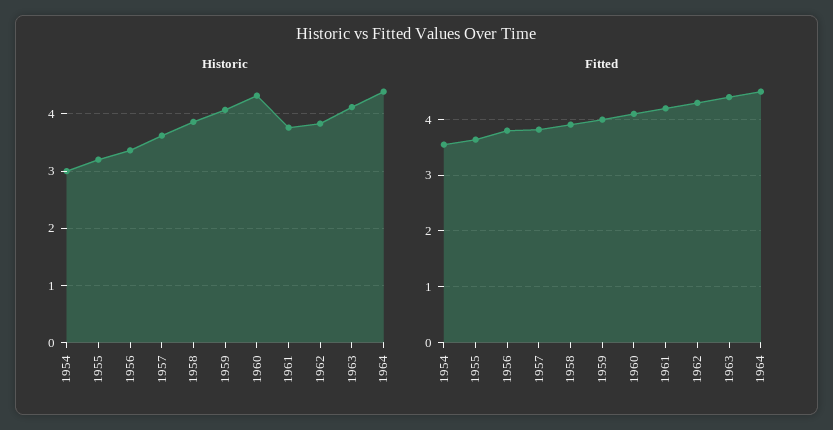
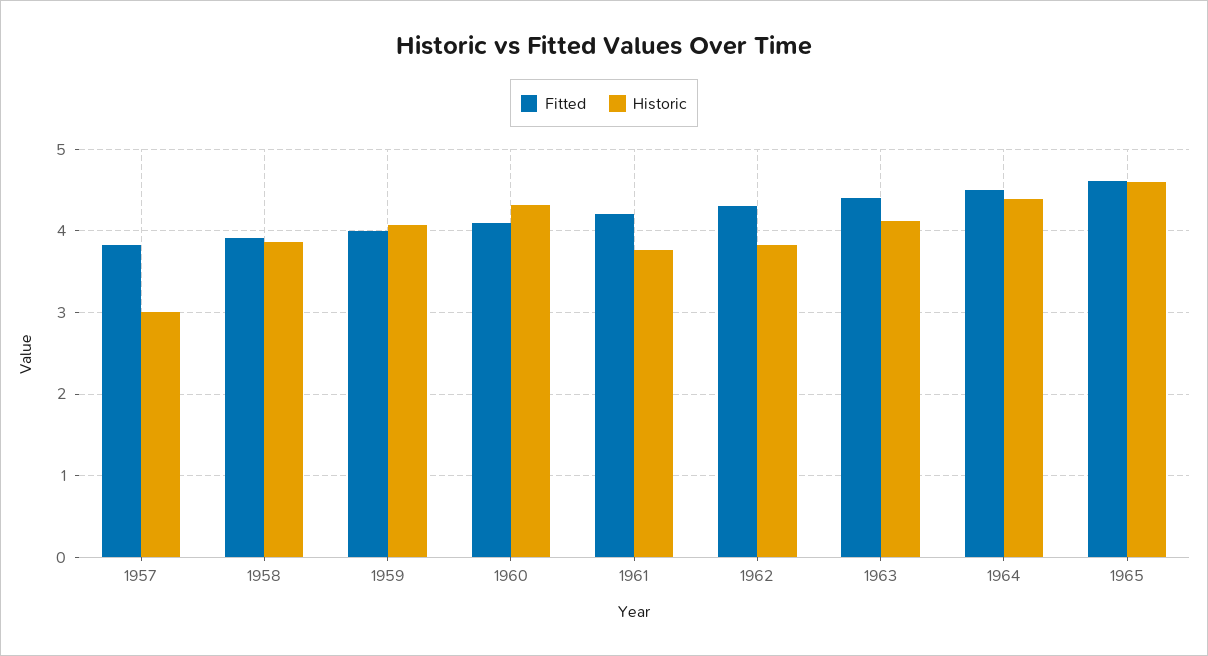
Historic, 1954: 3 -> none
Historic, 1955: 3.2 -> none
Historic, 1956: 3.4 -> none
Historic, 1957: 3.6 -> 3
Fitted, 1954: 3.6 -> none
Fitted, 1955: 3.6 -> none
Fitted, 1956: 3.8 -> none
Fitted, 1965: none -> 4.6
Historic, 1965: none -> 4.6

